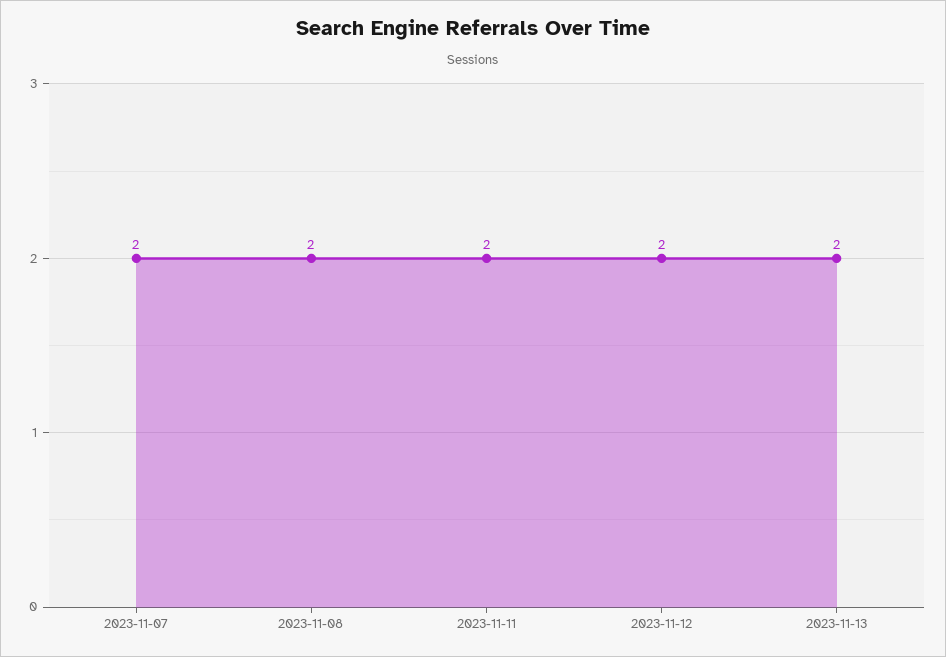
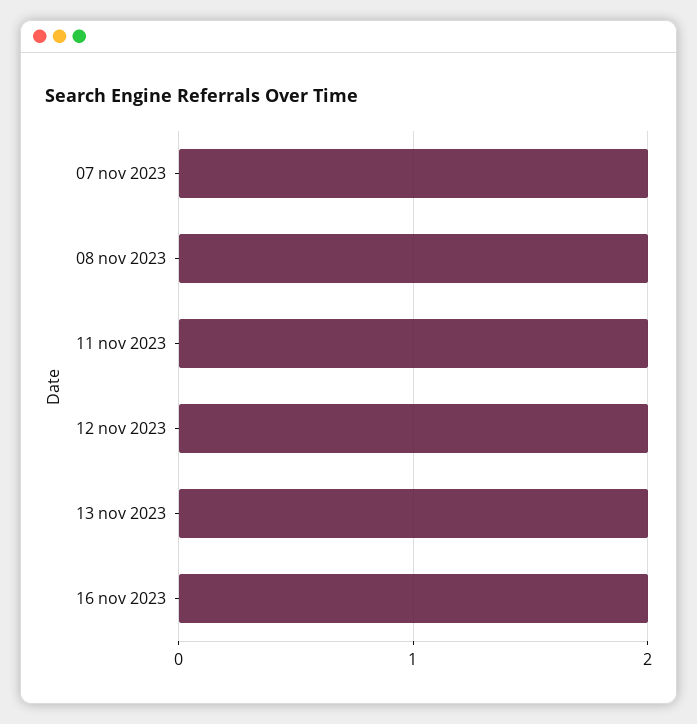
16 nov 2023: none -> 2

